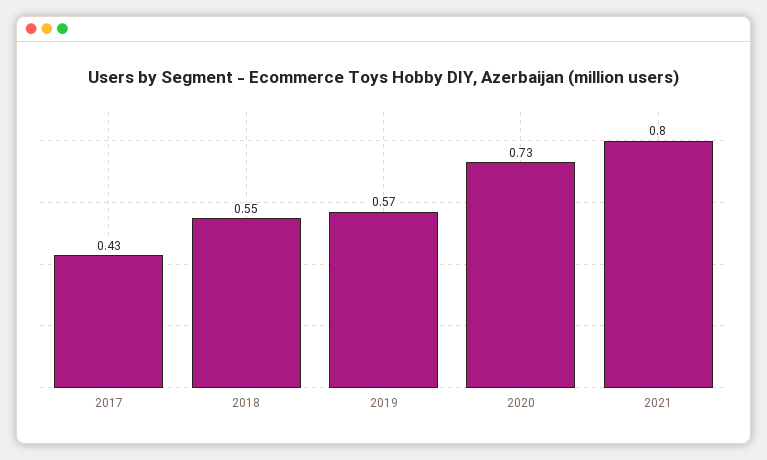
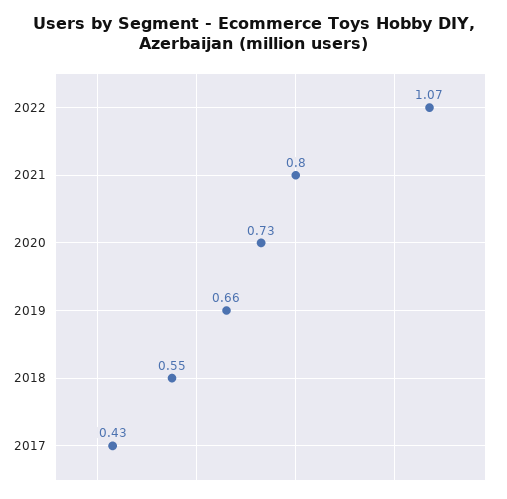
2019: 0.57 -> 0.66
2022: none -> 1.07

